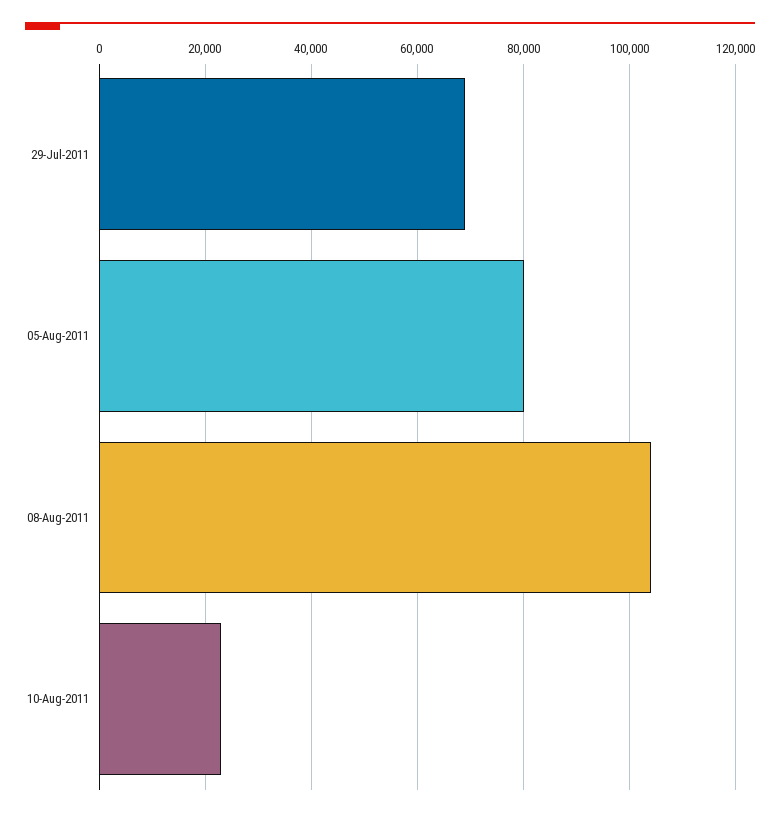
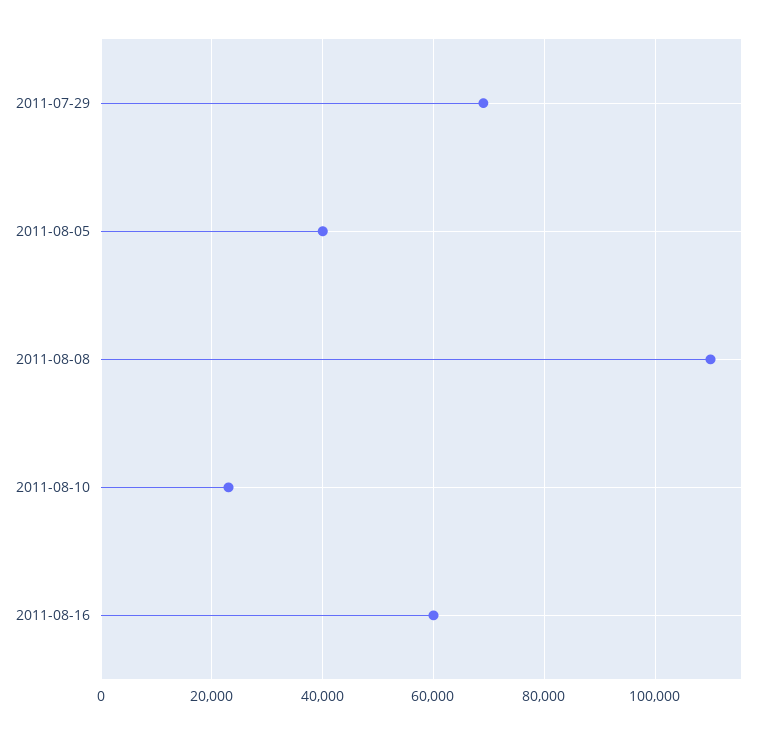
05-Aug-2011: 80000 -> 40000
08-Aug-2011: 104000 -> 110000
2011-08-16: none -> 60000

